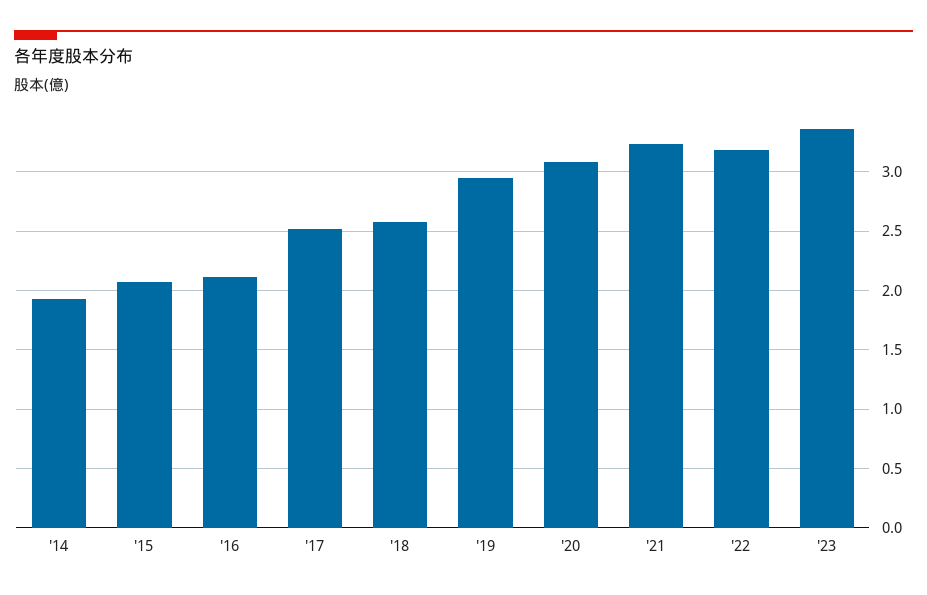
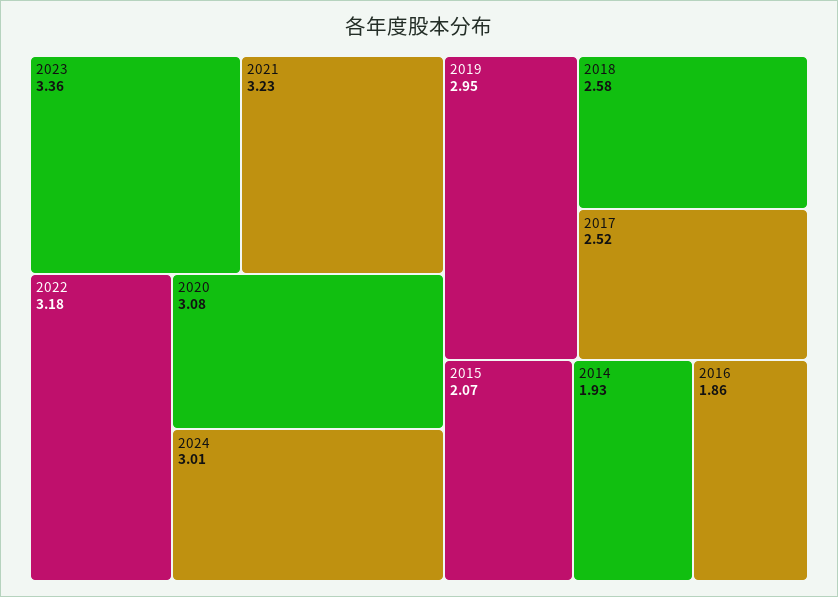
'16: 2.1 -> 1.86
2024: none -> 3.01

